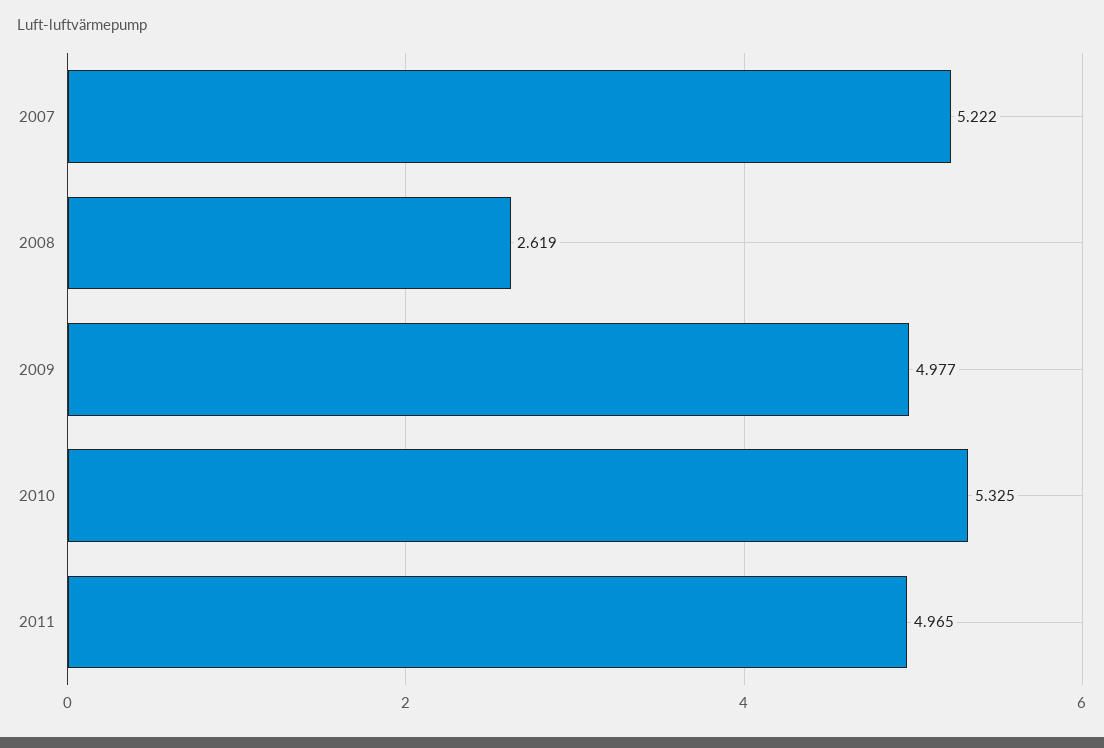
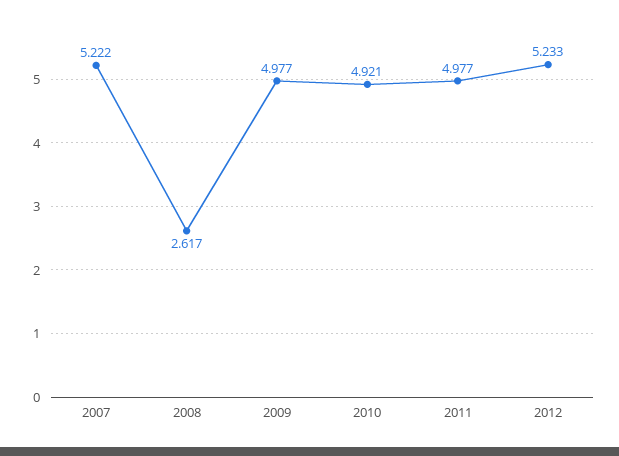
2008: 2.619 -> 2.617
2010: 5.325 -> 4.921
2011: 4.965 -> 4.977
2012: none -> 5.233

